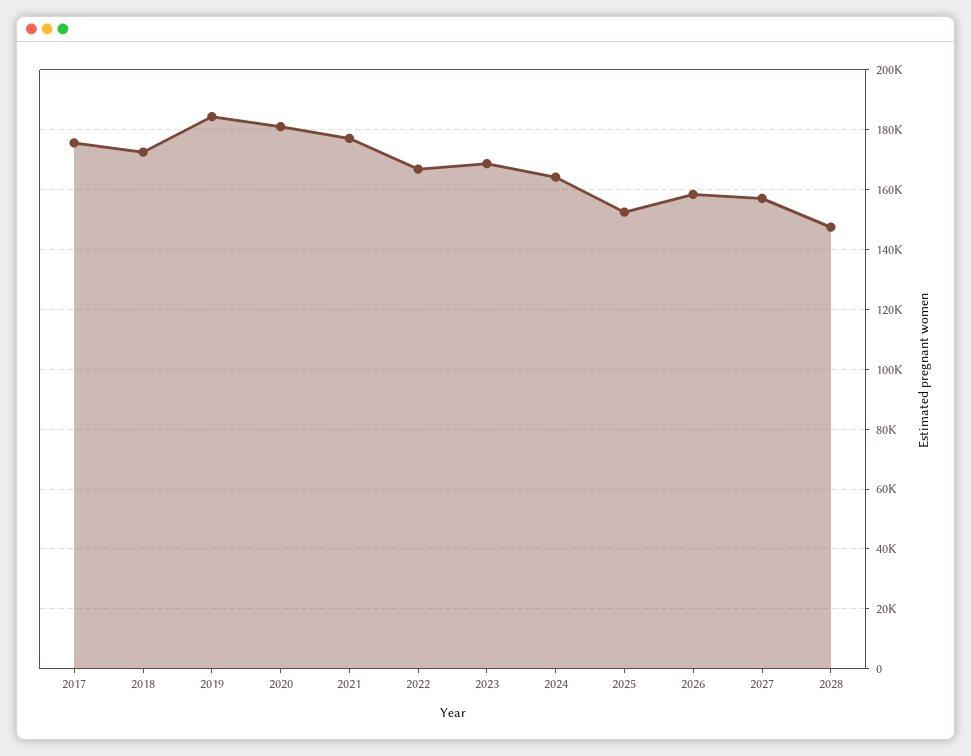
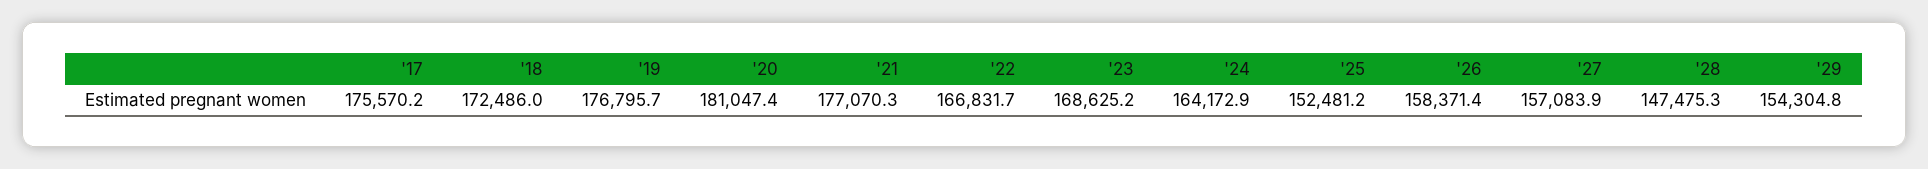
2019: 185000 -> 176795.7
'29: none -> 154304.8

